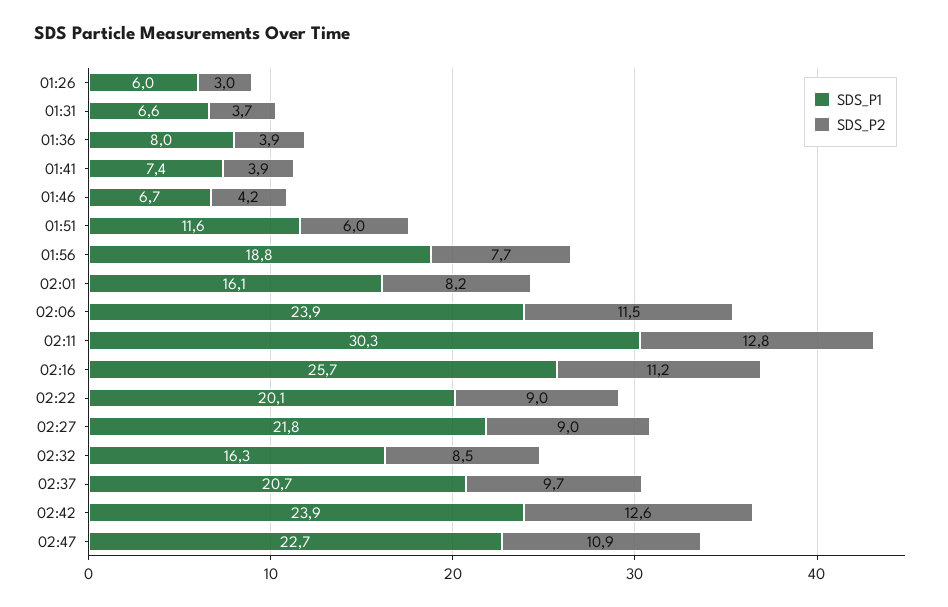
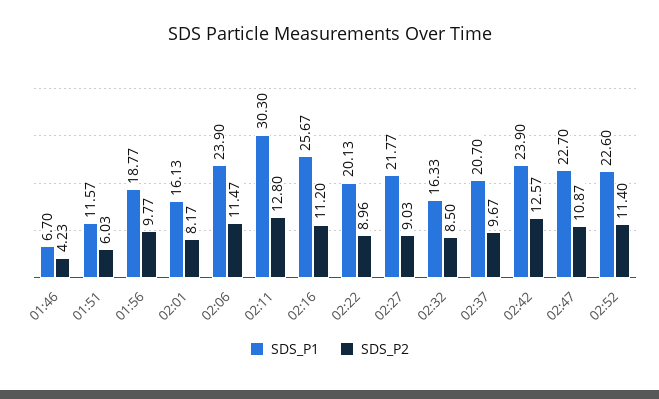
SDS_P1, 01:26: 6 -> none
SDS_P2, 01:26: 3 -> none
SDS_P1, 01:31: 6.6 -> none
SDS_P2, 01:31: 3.7 -> none
SDS_P1, 01:36: 8 -> none
SDS_P2, 01:36: 3.9 -> none
SDS_P1, 01:41: 7.4 -> none
SDS_P2, 01:41: 3.9 -> none
SDS_P2, 01:56: 7.7 -> 9.77
SDS_P1, 02:52: none -> 22.6
SDS_P2, 02:52: none -> 11.4

